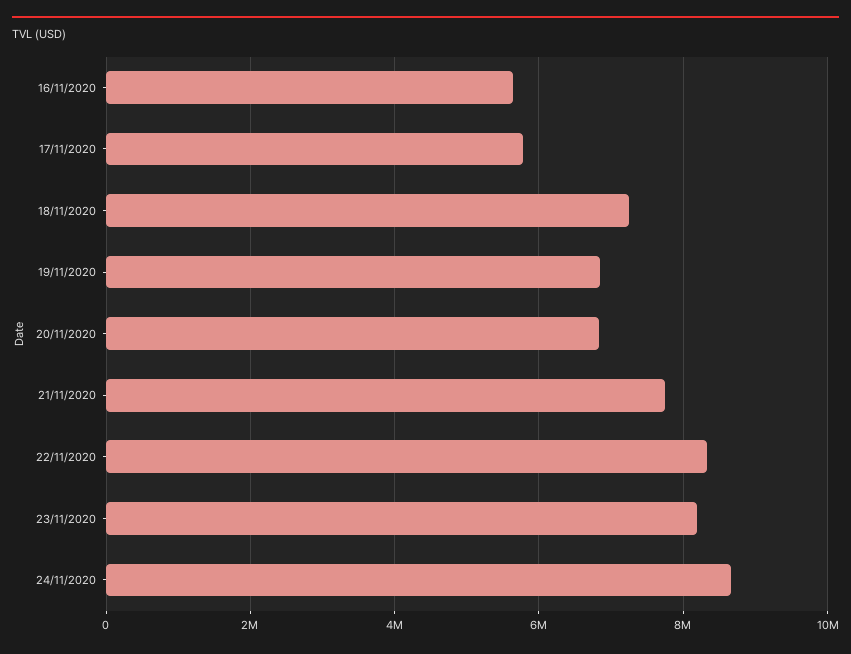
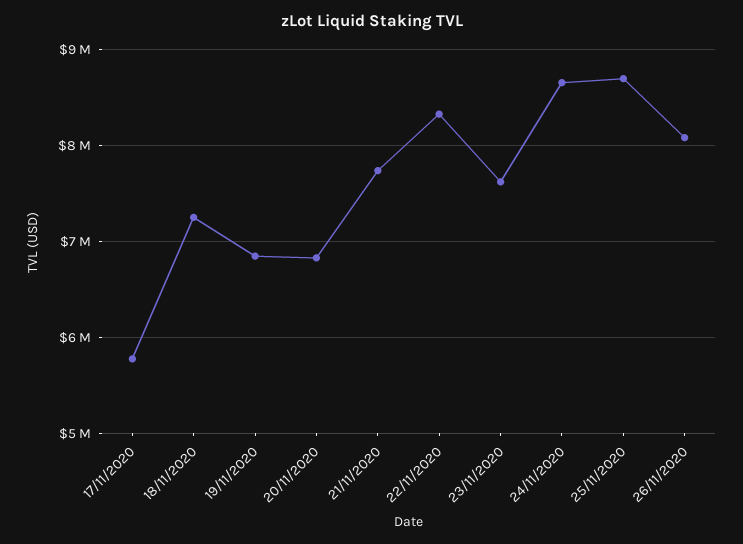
16/11/2020: 5600000 -> none
23/11/2020: 8200000 -> 7600000
25/11/2020: none -> 8700000
26/11/2020: none -> 8100000

